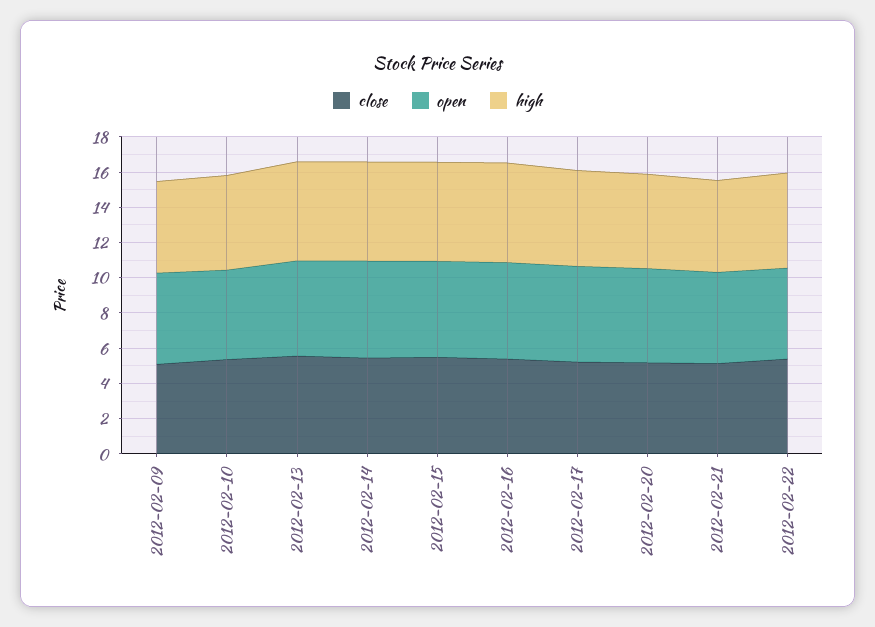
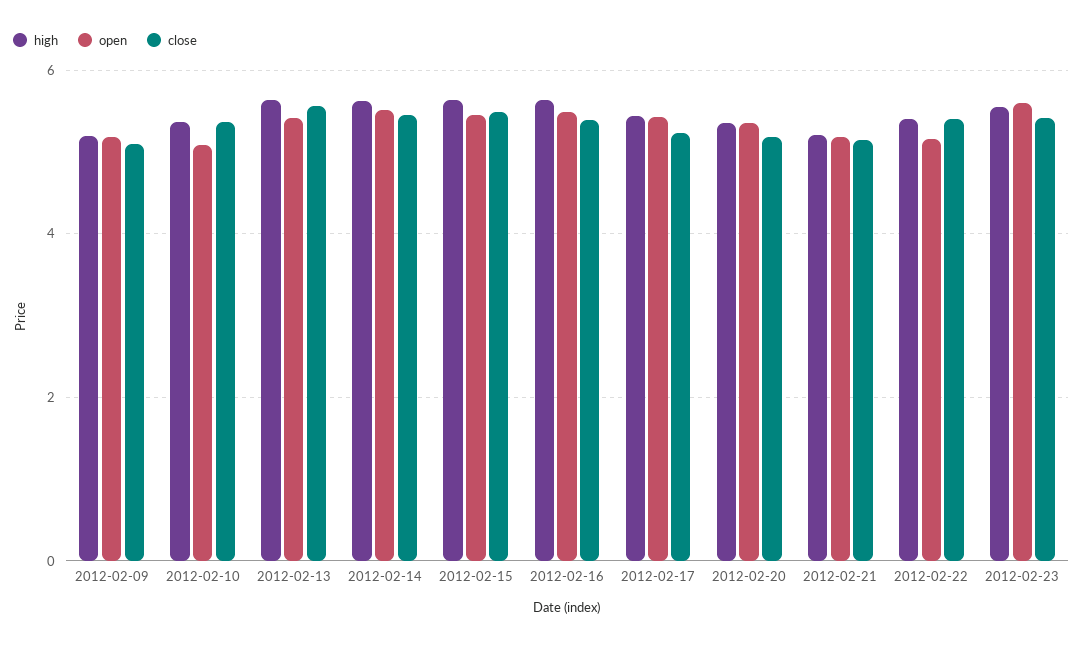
high, 2012-02-23: none -> 5.6
open, 2012-02-23: none -> 5.6
close, 2012-02-23: none -> 5.4

